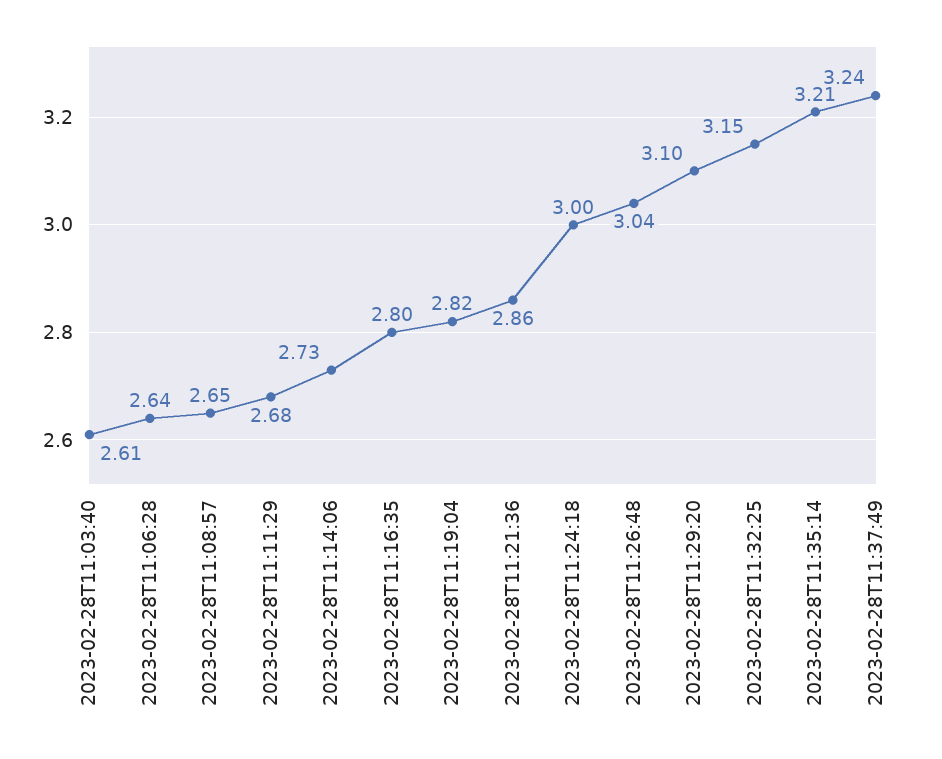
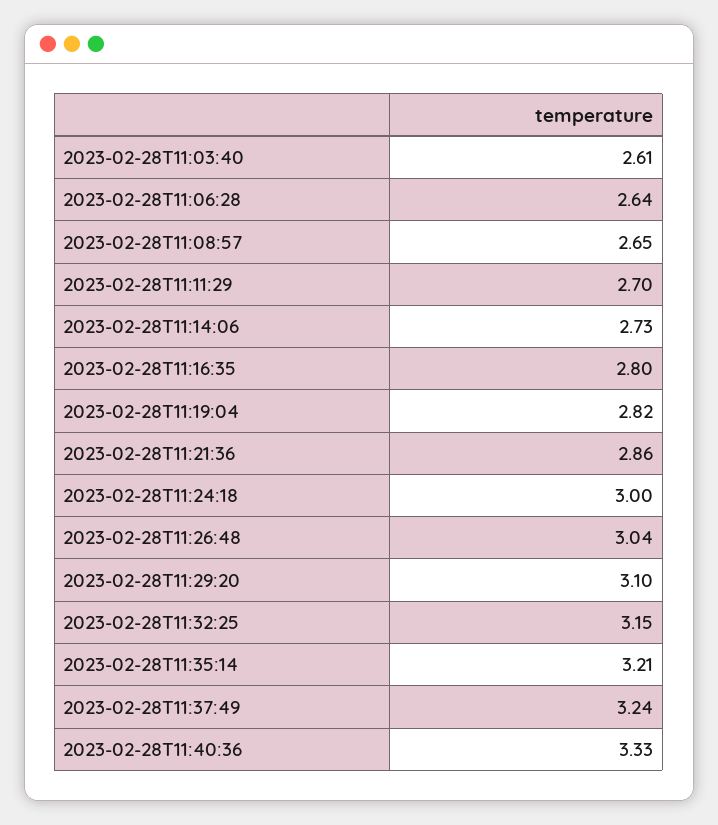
2023-02-28T11:11:29: 2.68 -> 2.7
2023-02-28T11:40:36: none -> 3.33

